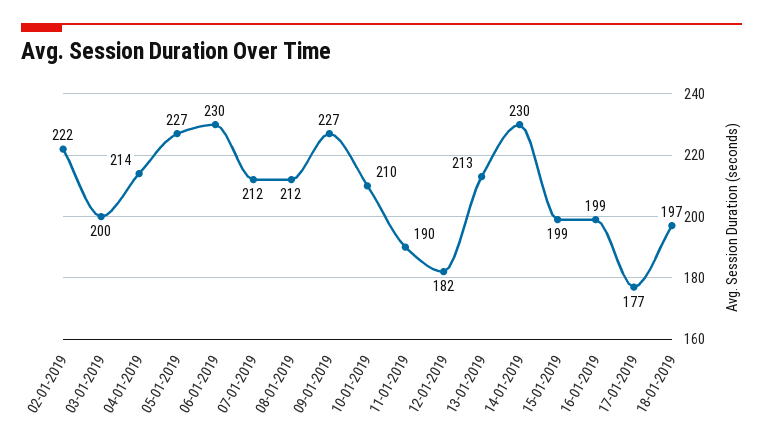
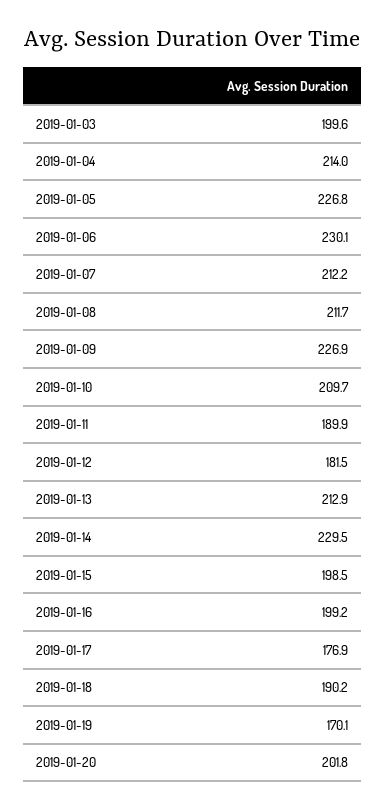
02-01-2019: 222 -> none
18-01-2019: 197 -> 190.2
2019-01-19: none -> 170.1
2019-01-20: none -> 201.8

